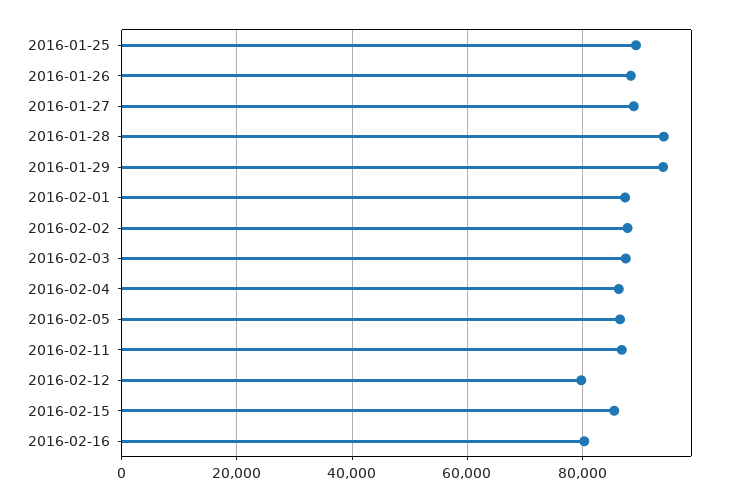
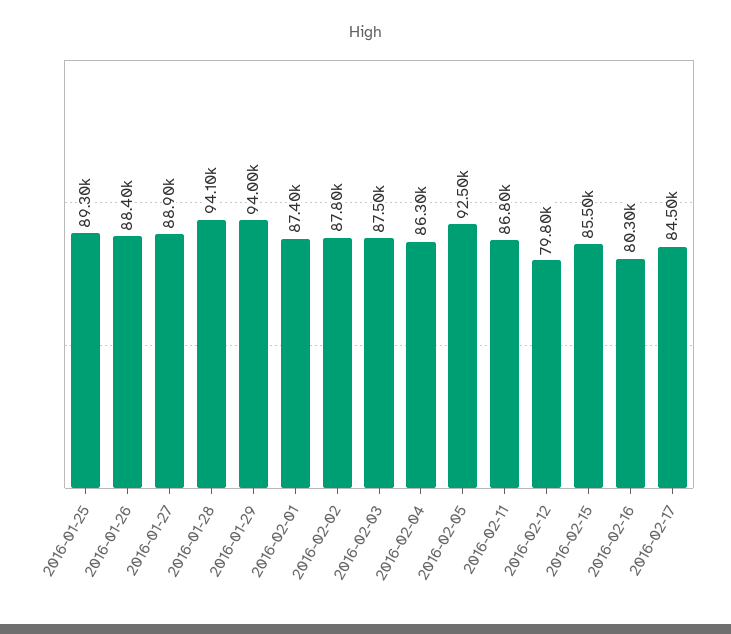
2016-02-05: 86000 -> 92500
2016-02-17: none -> 84500

